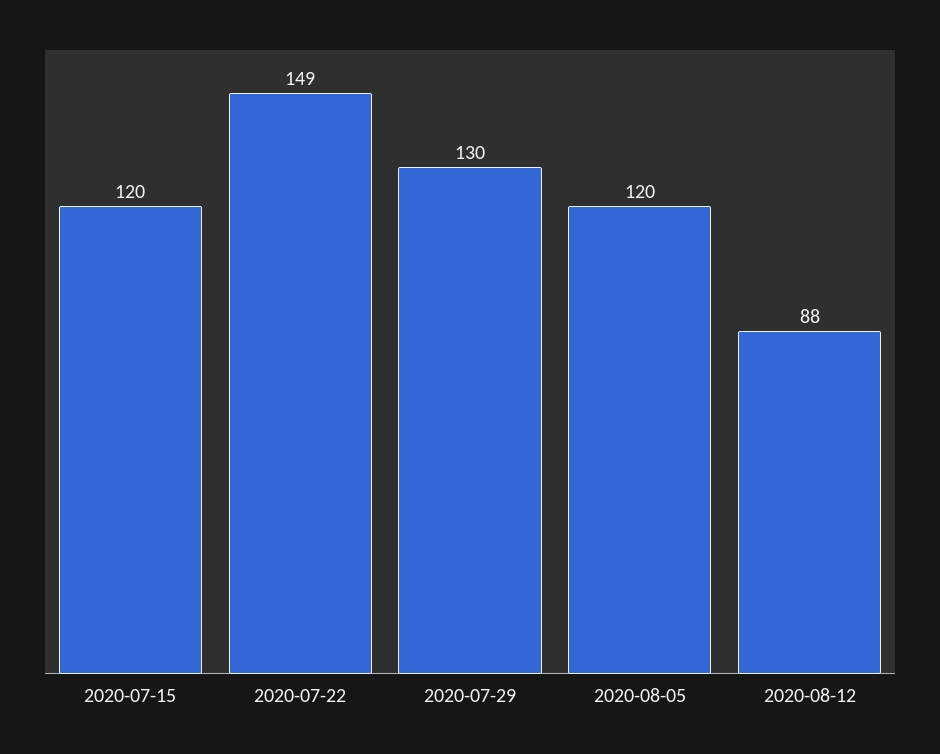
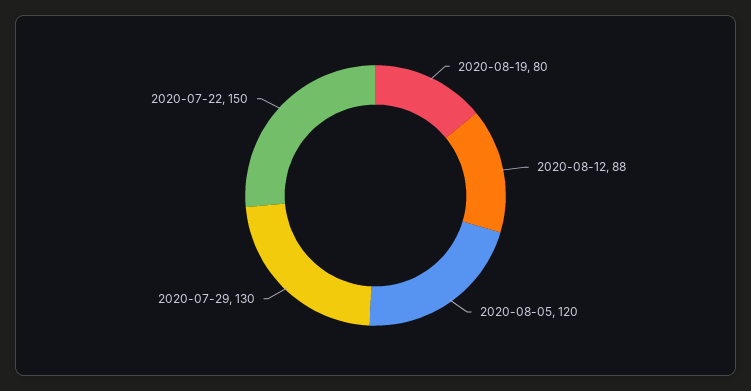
2020-07-15: 120 -> none
2020-07-22: 149 -> 150
2020-08-19: none -> 80

